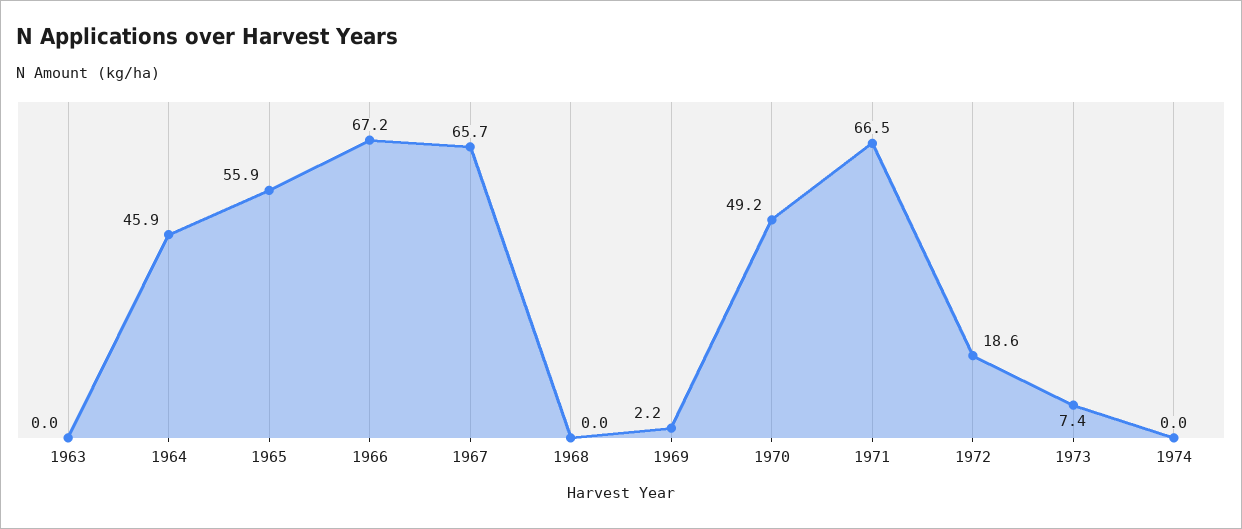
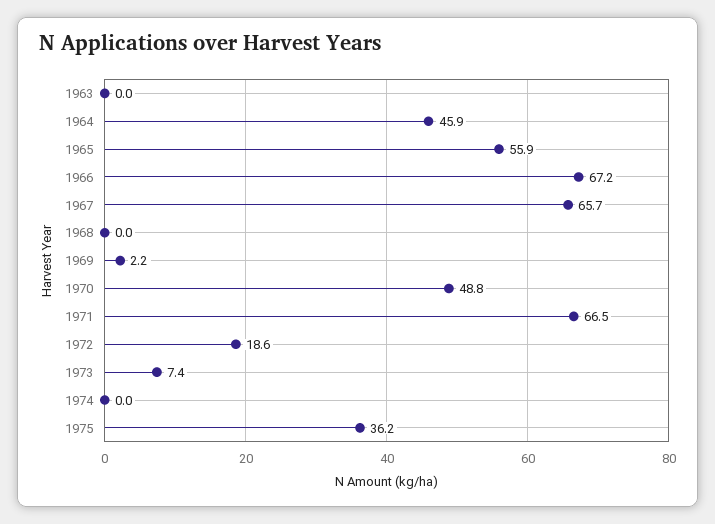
1970: 49.2 -> 48.8
1975: none -> 36.2

